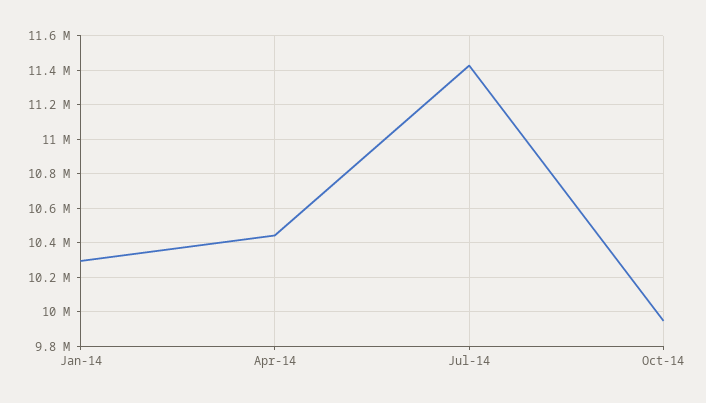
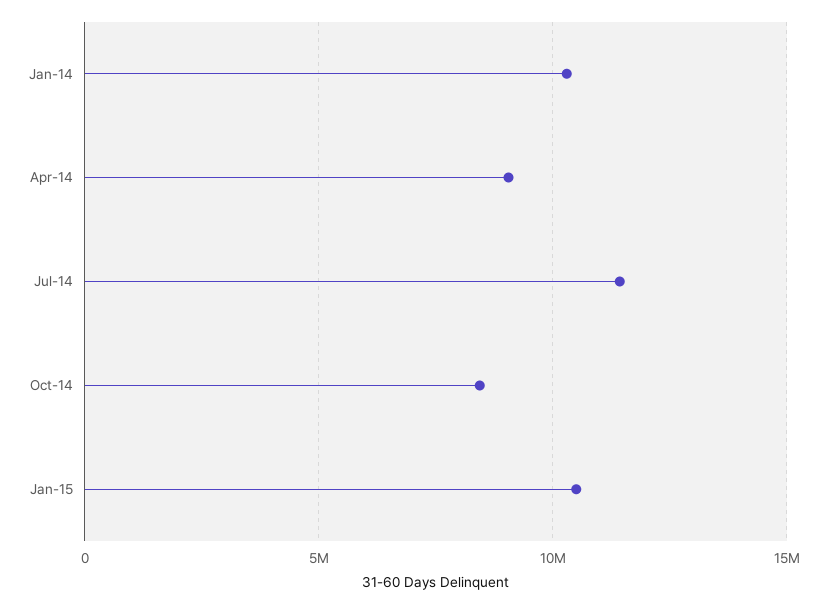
Apr-14: 10450000 -> 9000000
Oct-14: 9950000 -> 8500000
Jan-15: none -> 10500000

